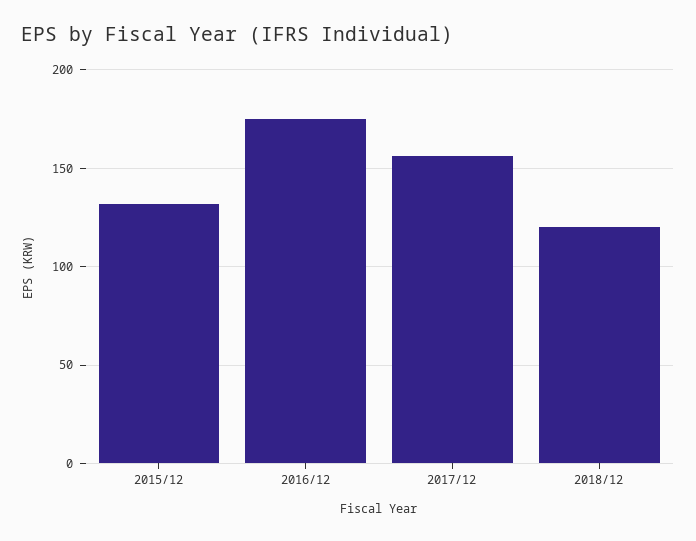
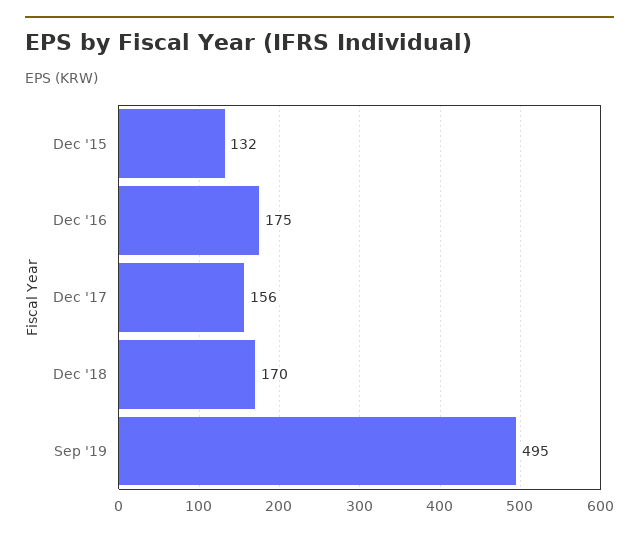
2018/12: 120 -> 170
Sep '19: none -> 495

